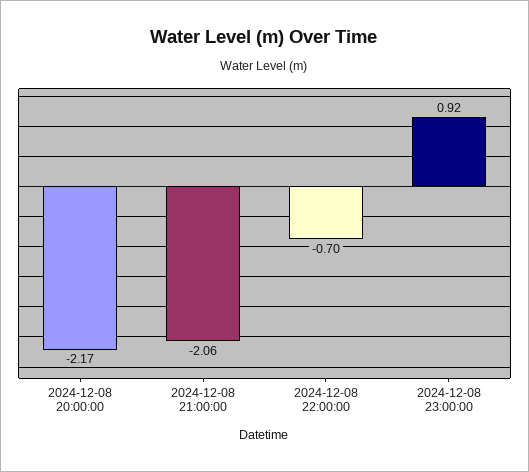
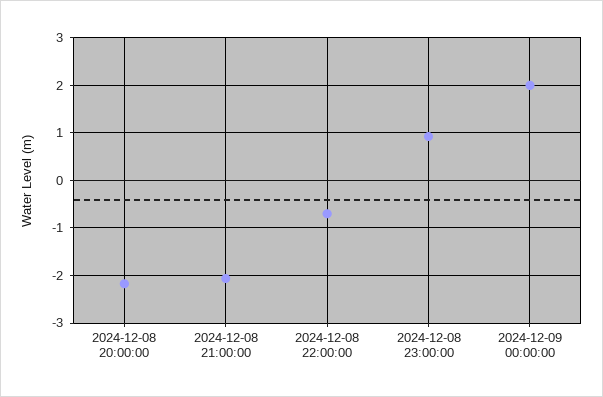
2024-12-09 00:00:00: none -> 2

